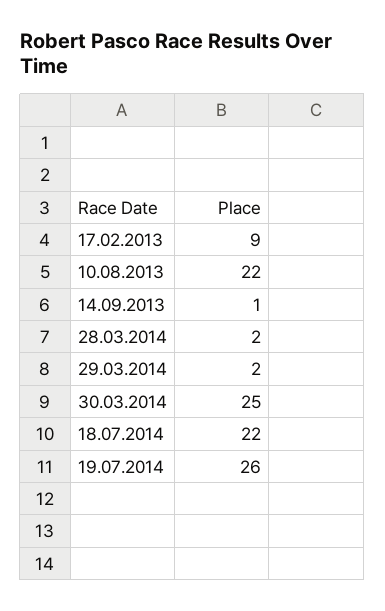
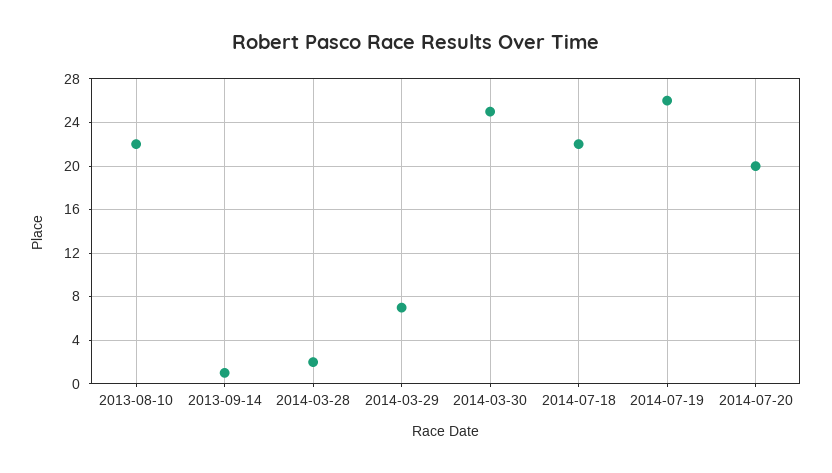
17.02.2013: 9 -> none
29.03.2014: 2 -> 7
2014-07-20: none -> 20

